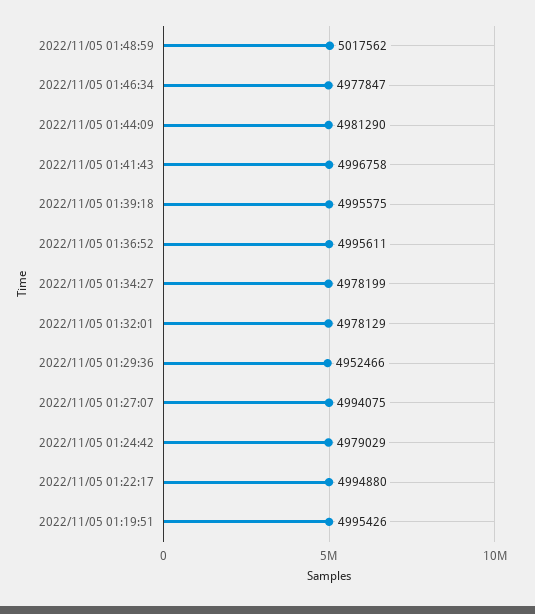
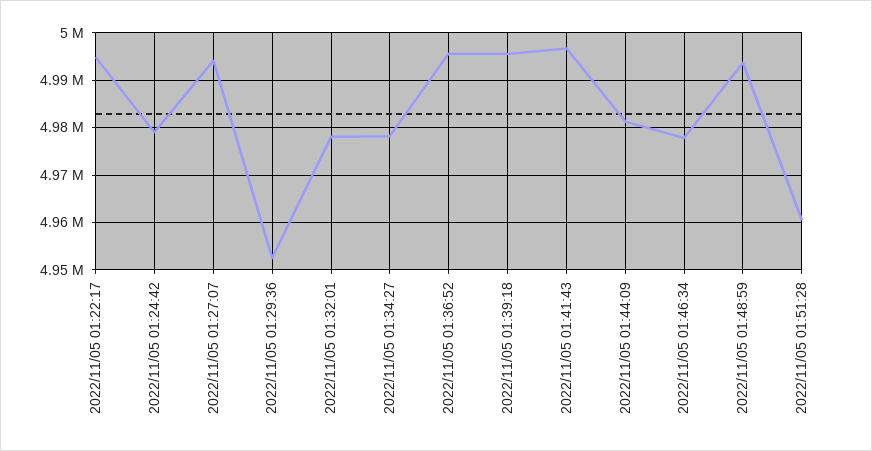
2022/11/05 01:48:59: 5017562 -> 4994000
2022/11/05 01:19:51: 4995426 -> none
2022/11/05 01:51:28: none -> 4960000

